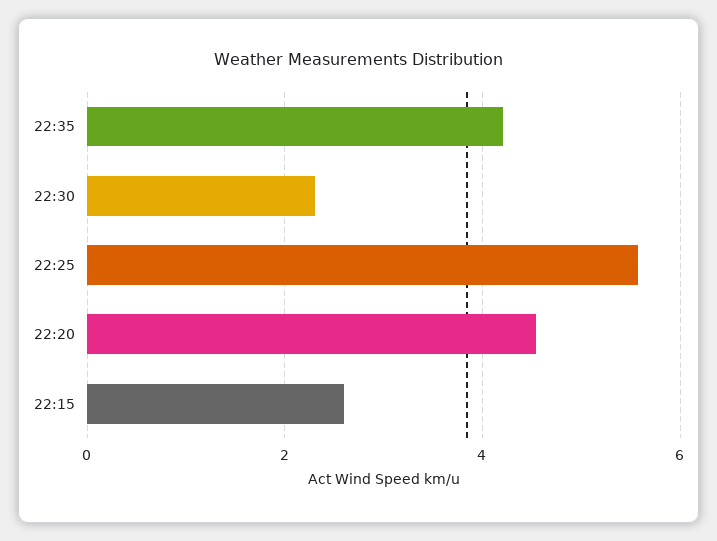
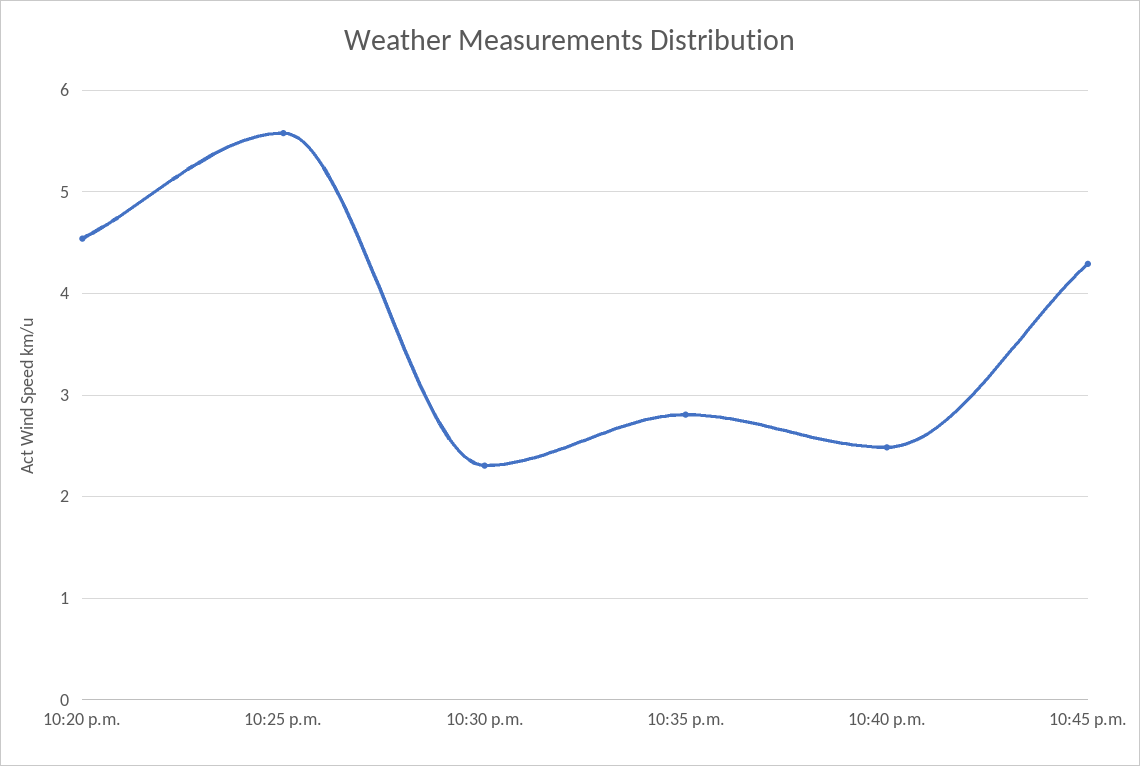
22:35: 4.2 -> 2.8
22:15: 2.6 -> none
10:40 p.m.: none -> 2.5
10:45 p.m.: none -> 4.3

